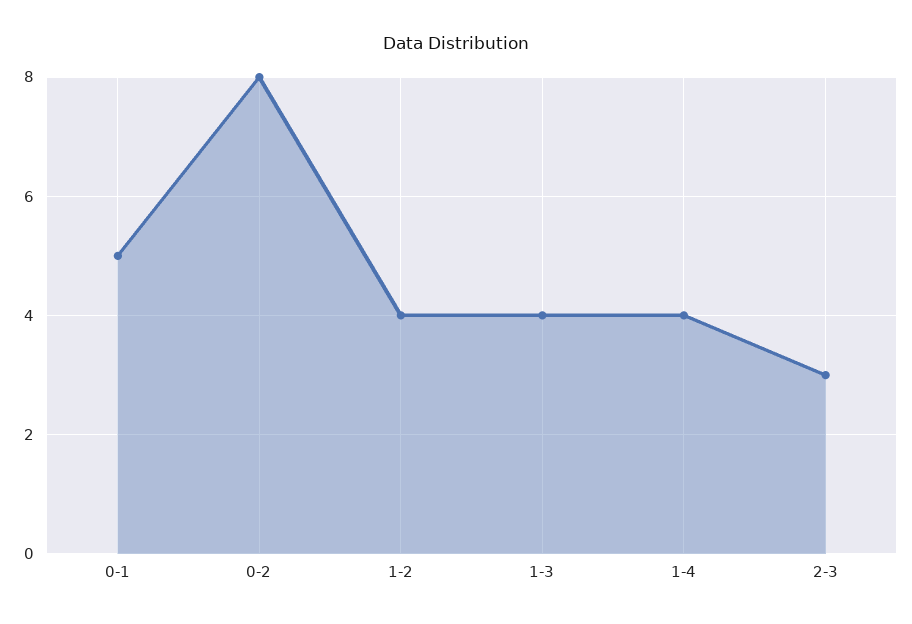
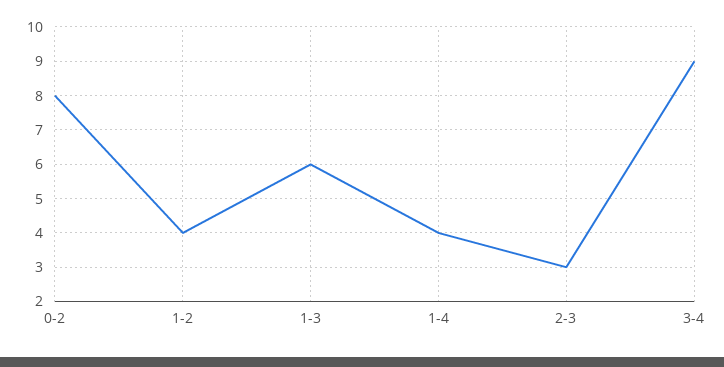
0-1: 5 -> none
1-3: 4 -> 6
3-4: none -> 9

